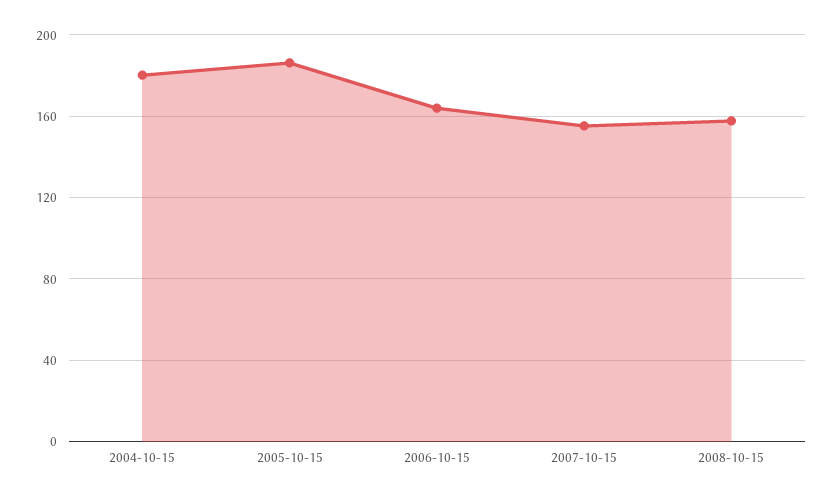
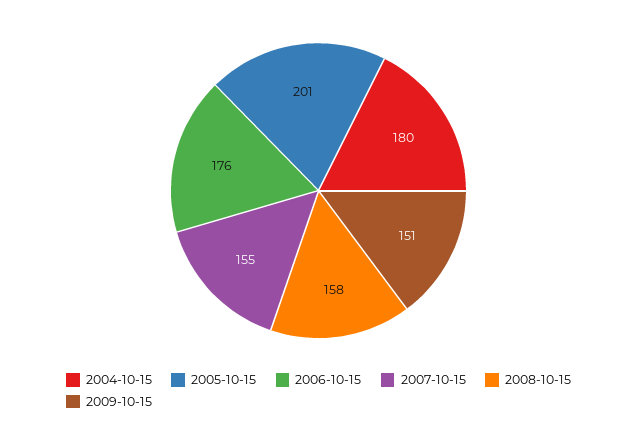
2005-10-15: 185 -> 201
2006-10-15: 165 -> 176
2009-10-15: none -> 151

